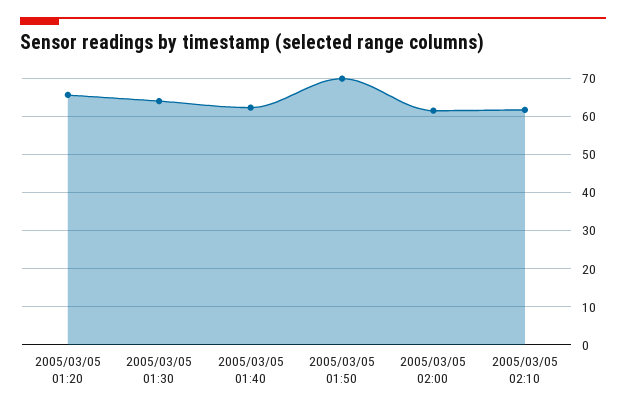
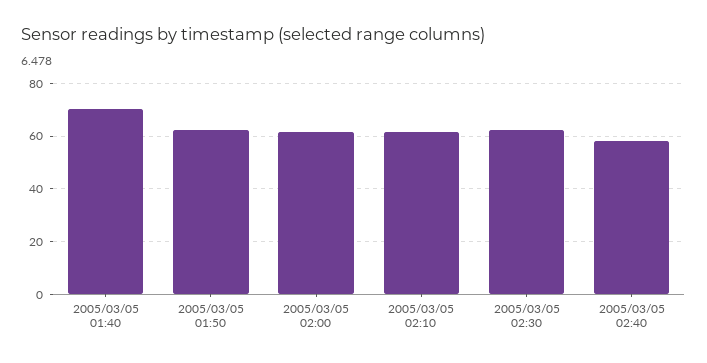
2005/03/05 01:20: 66 -> none
2005/03/05 01:30: 64 -> none
2005/03/05 01:40: 62 -> 70
2005/03/05 01:50: 70 -> 62.5
2005/03/05 02:30: none -> 62.5
2005/03/05 02:40: none -> 57.5

